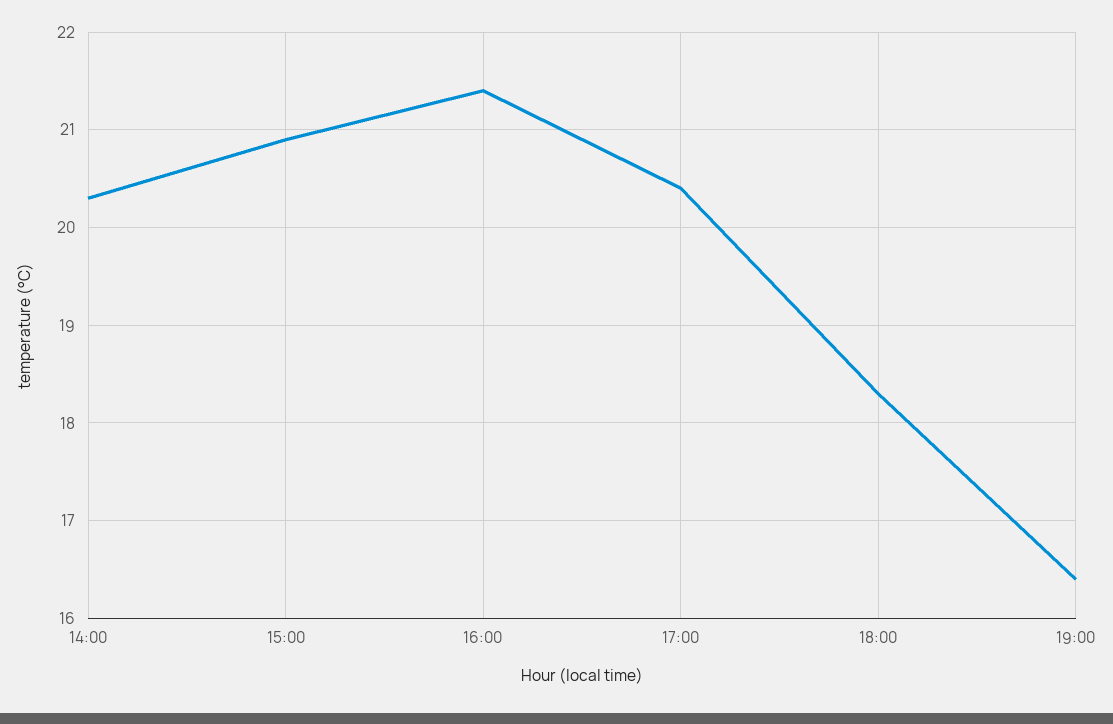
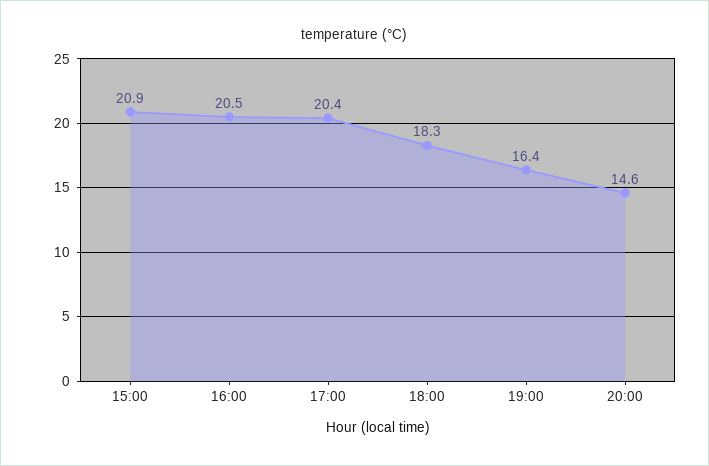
14:00: 20.3 -> none
16:00: 21.4 -> 20.5
20:00: none -> 14.6

